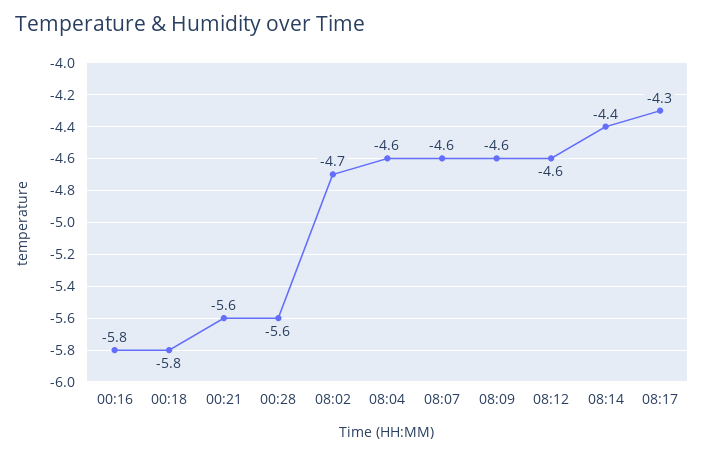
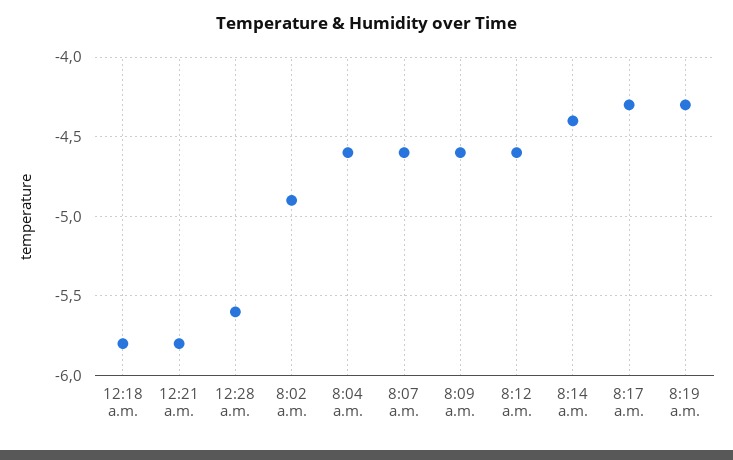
00:16: -5.8 -> none
00:21: -5.6 -> -5.8
08:02: -4.7 -> -4.9
8:19 a.m.: none -> -4.3

